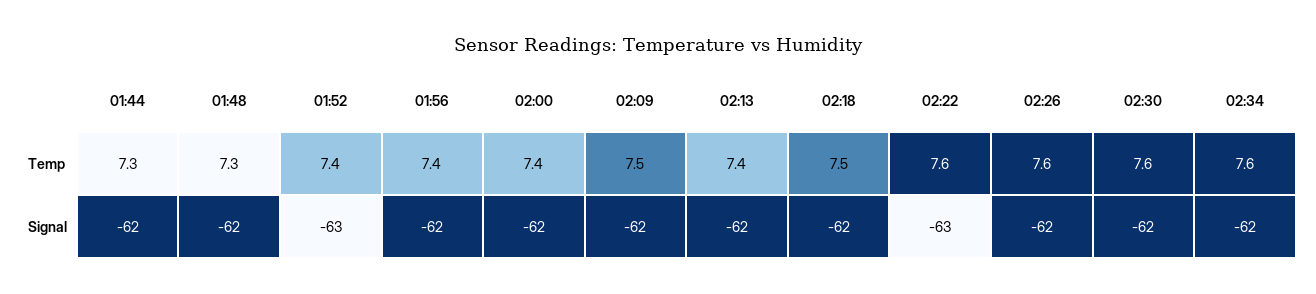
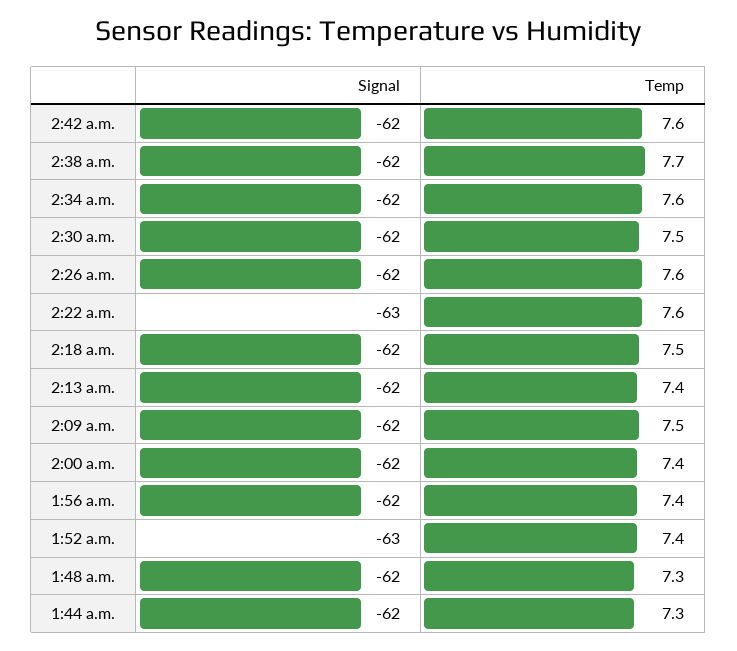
02:30, Temp: 7.6 -> 7.5
2:42 a.m., Signal: none -> -62
2:42 a.m., Temp: none -> 7.6
2:38 a.m., Signal: none -> -62
2:38 a.m., Temp: none -> 7.7

